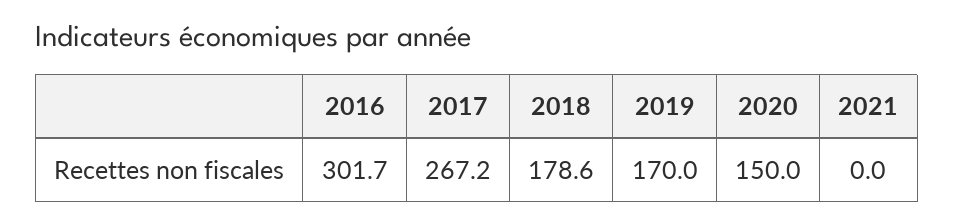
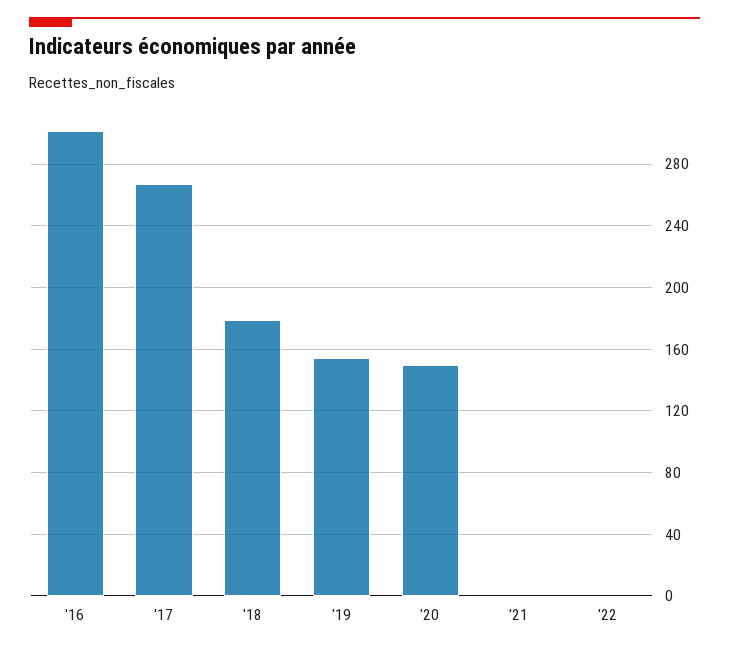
2019: 170 -> 155
'22: none -> 0

